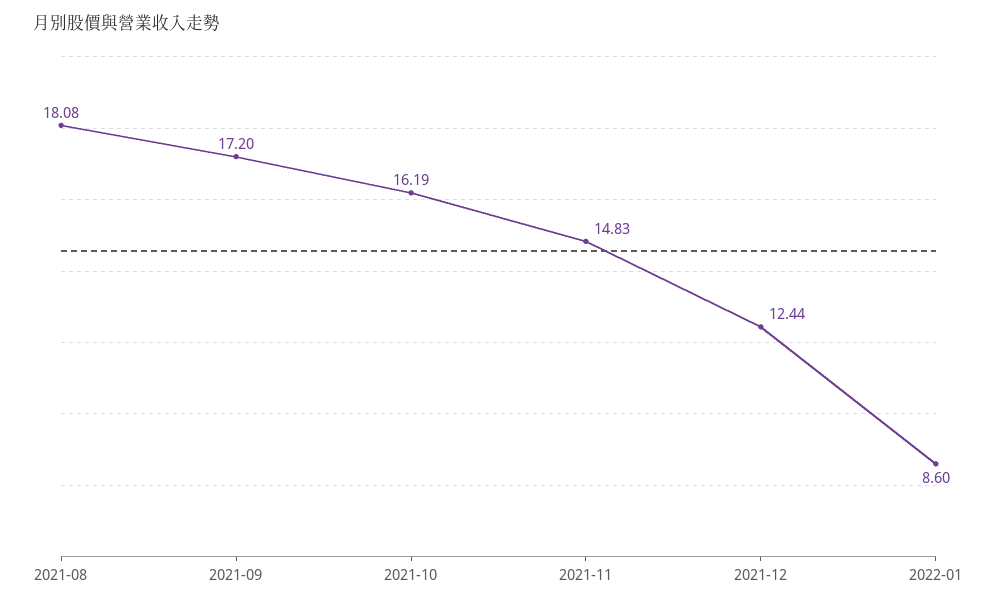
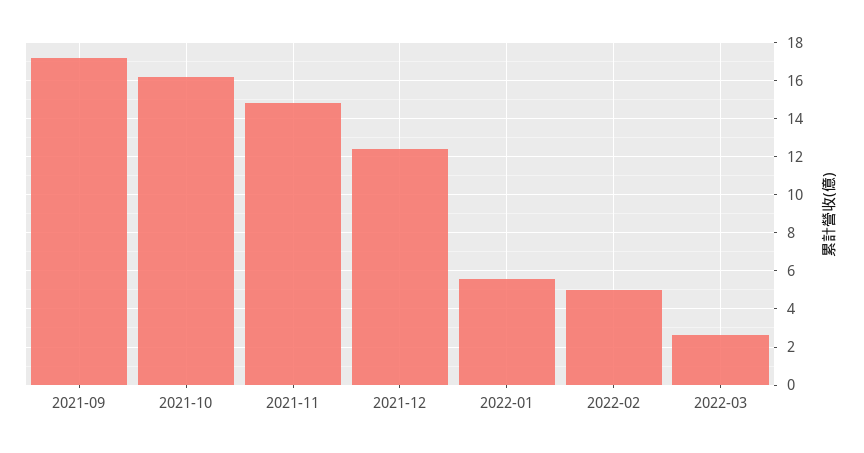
2021-08: 18.08 -> none
2022-01: 8.6 -> 5.5
2022-02: none -> 5
2022-03: none -> 2.5

